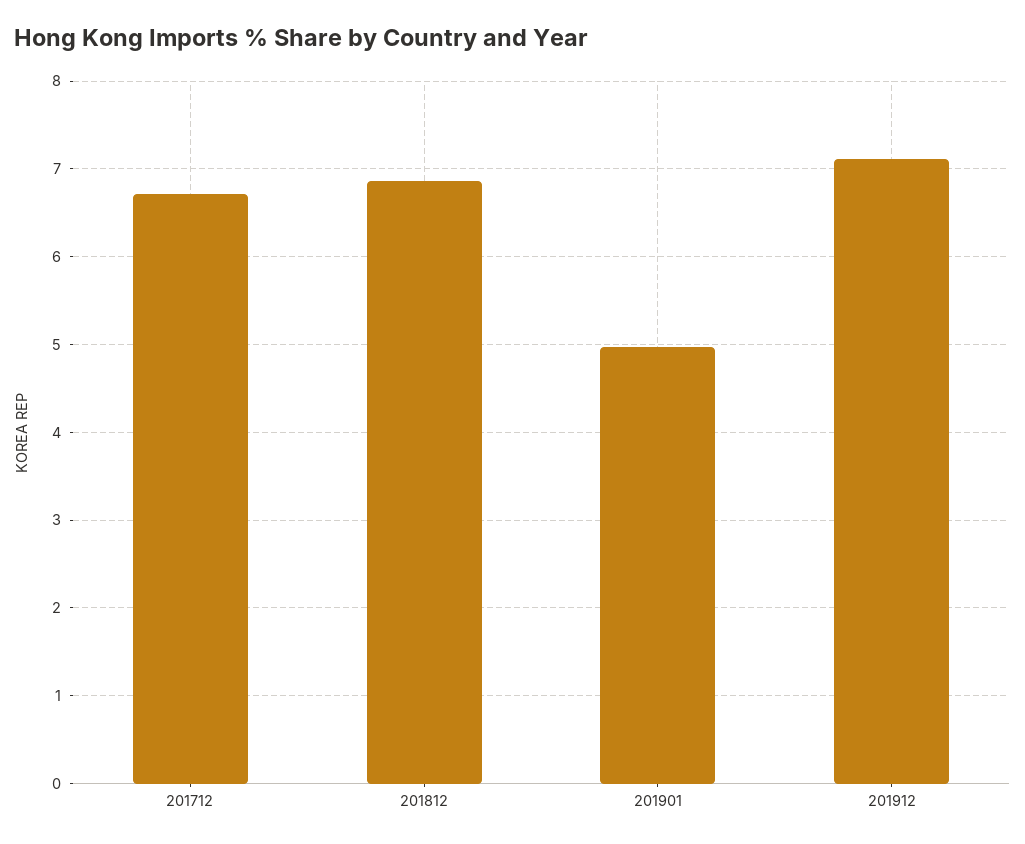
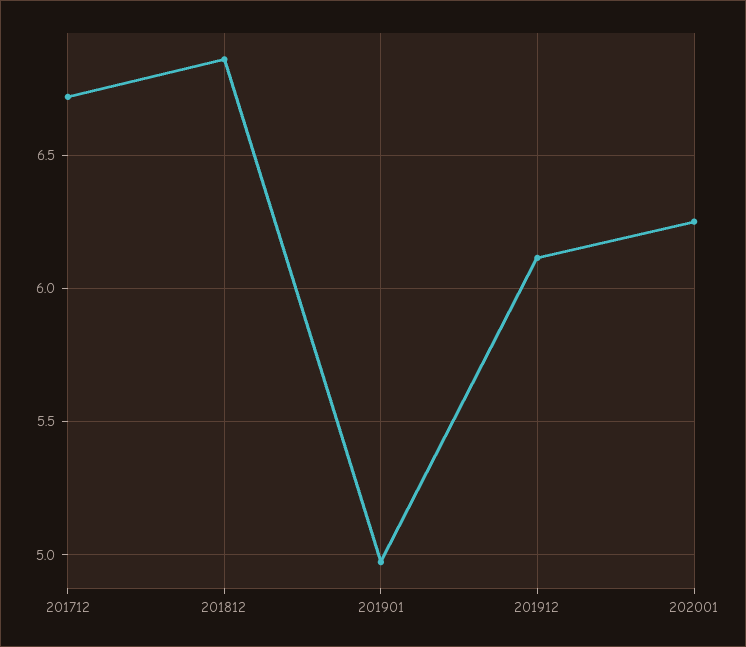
201912: 7.1 -> 6.1
202001: none -> 6.25

